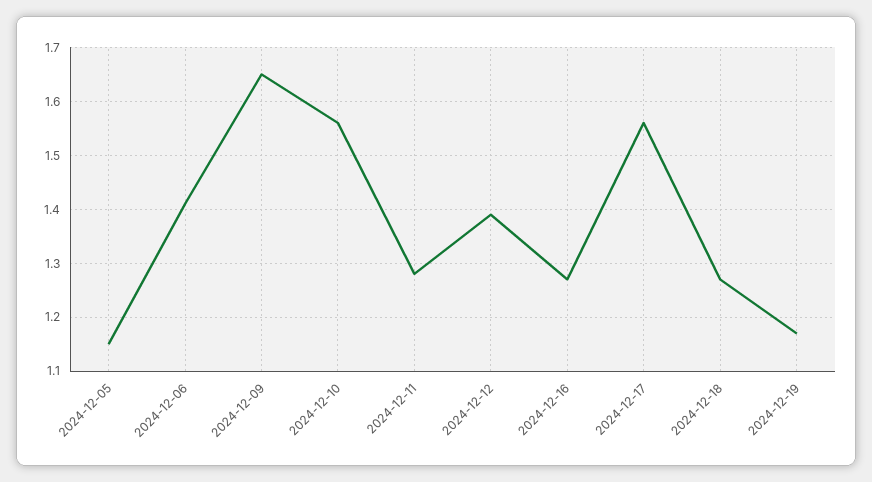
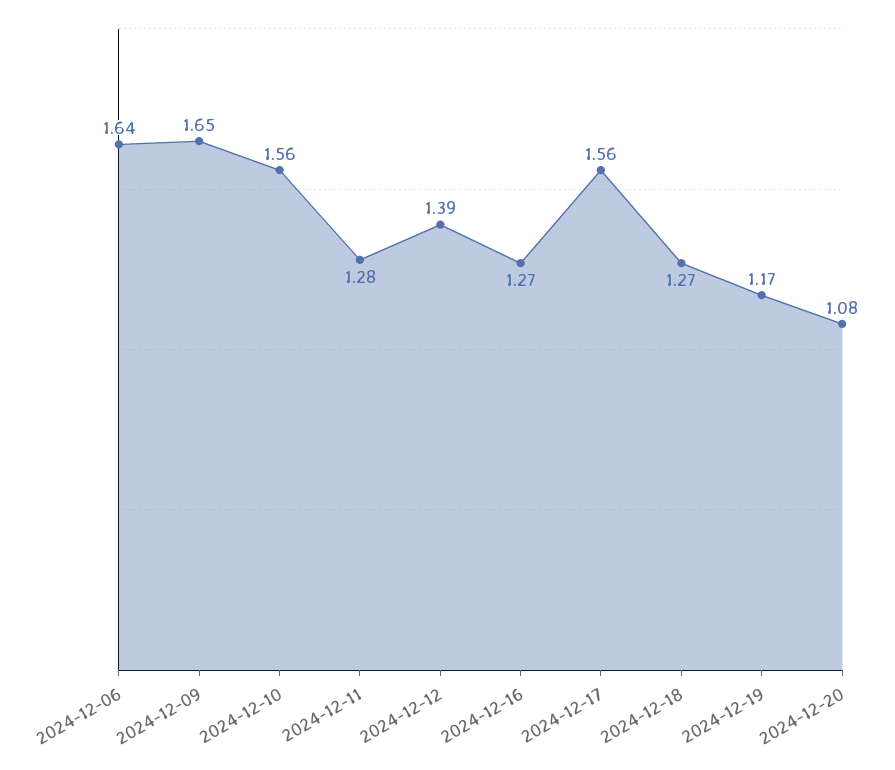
2024-12-05: 1.15 -> none
2024-12-06: 1.4 -> 1.64
2024-12-20: none -> 1.08

